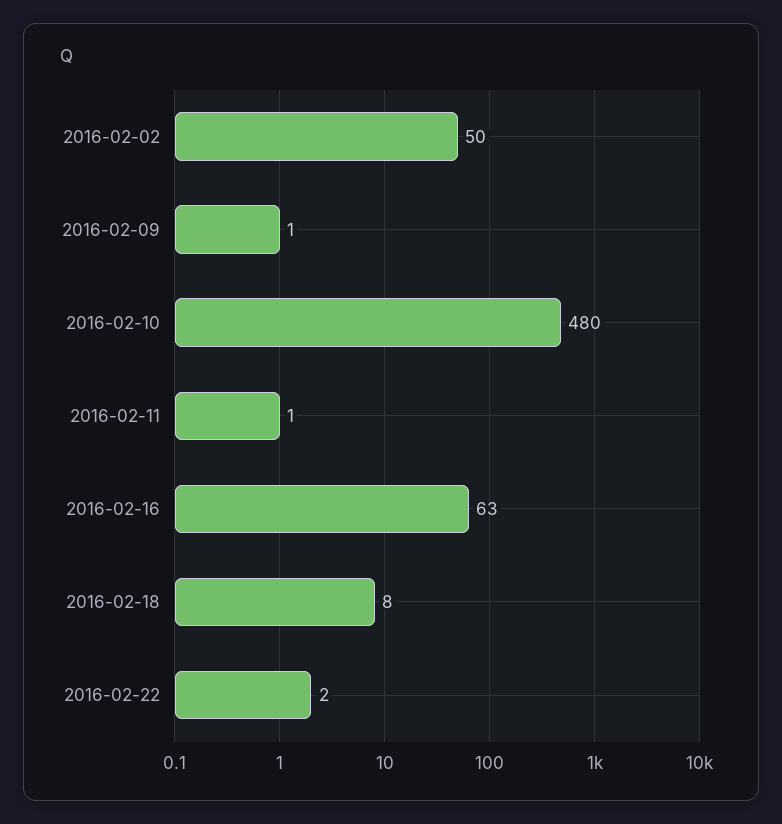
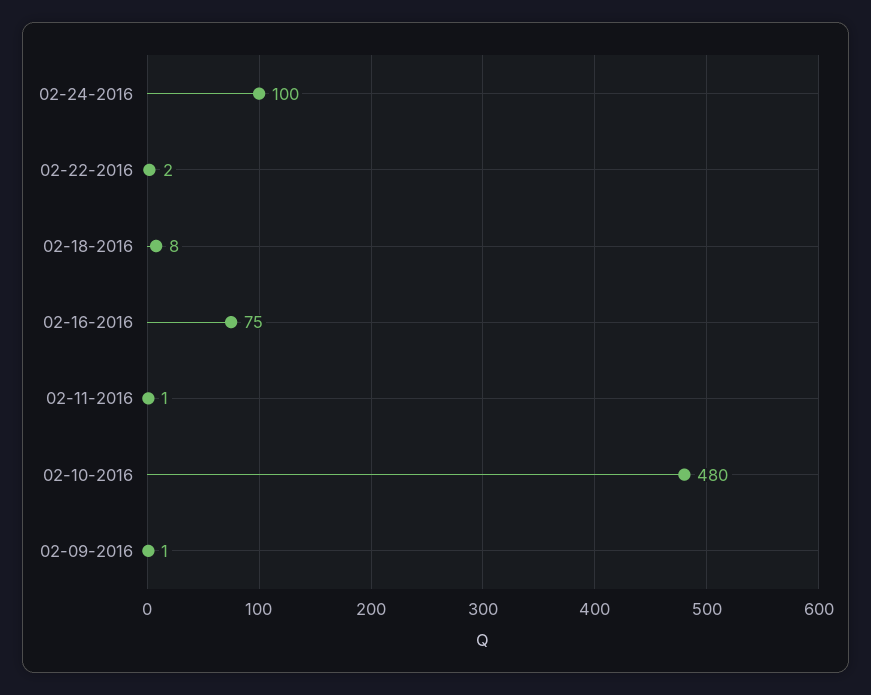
2016-02-02: 50 -> none
2016-02-16: 63 -> 75
02-24-2016: none -> 100

